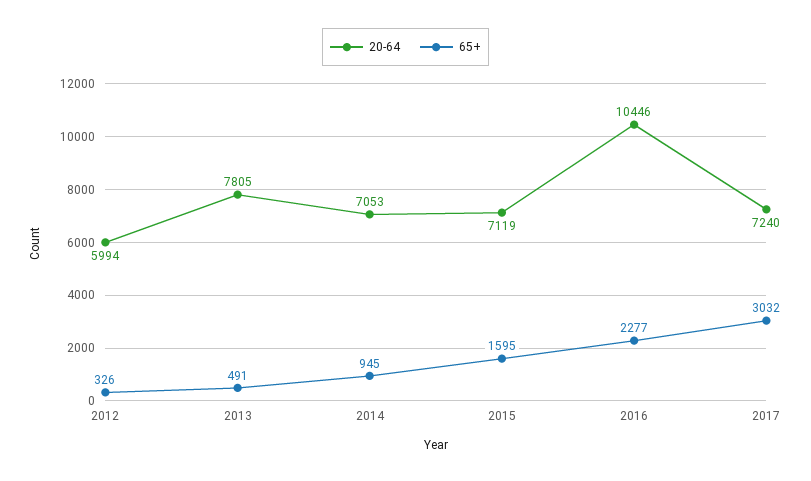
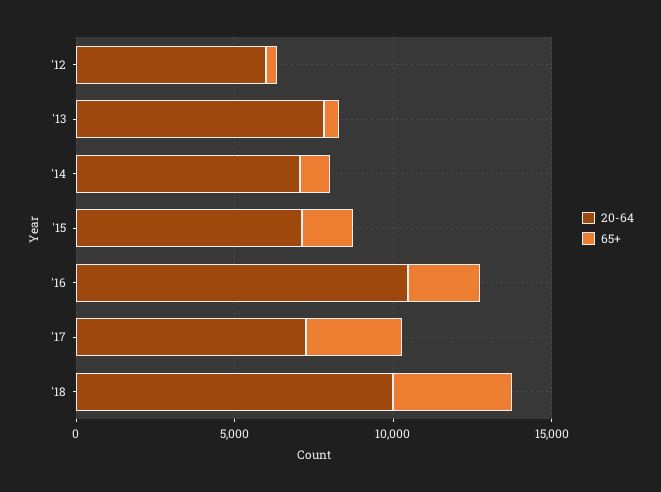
20-64, '18: none -> 10000
65+, '18: none -> 4000

